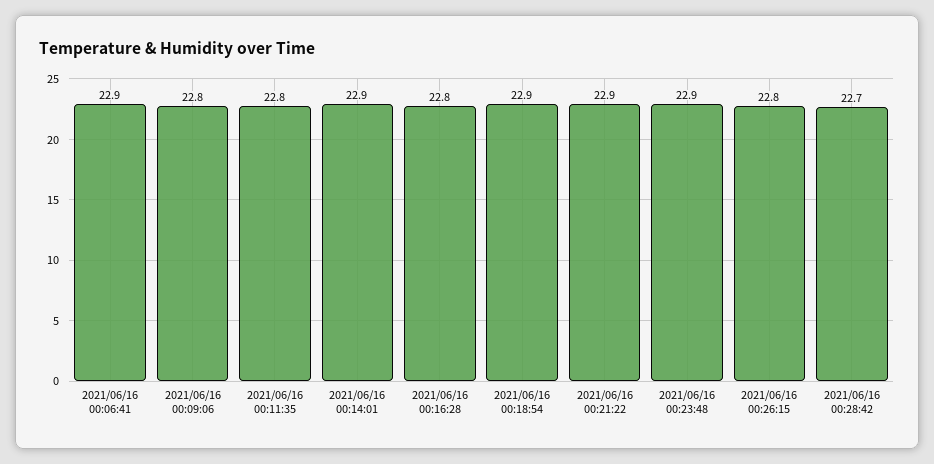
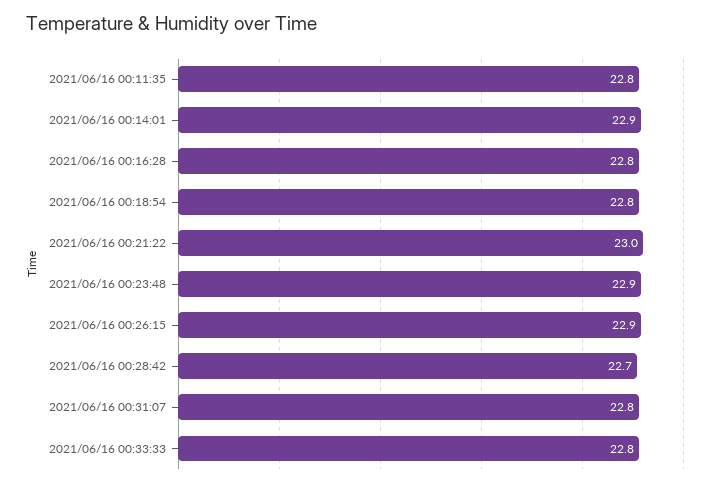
2021/06/16 00:06:41: 22.9 -> none
2021/06/16 00:09:06: 22.8 -> none
2021/06/16 00:18:54: 22.9 -> 22.8
2021/06/16 00:21:22: 22.9 -> 23
2021/06/16 00:26:15: 22.8 -> 22.9
2021/06/16 00:31:07: none -> 22.8
2021/06/16 00:33:33: none -> 22.8

